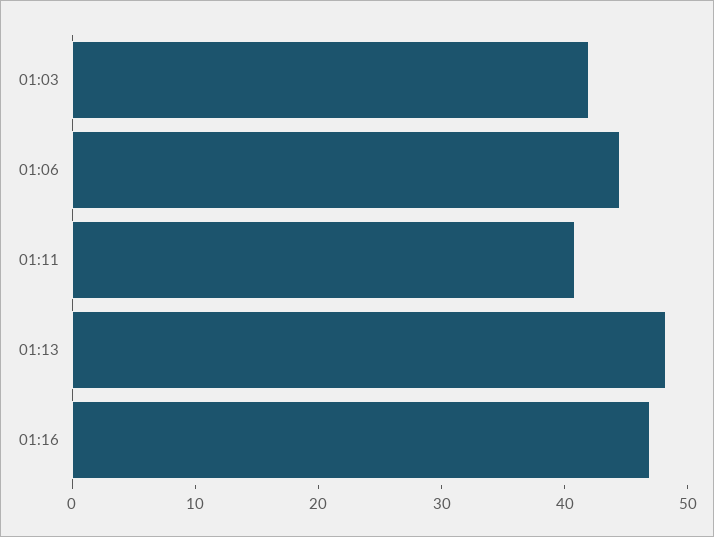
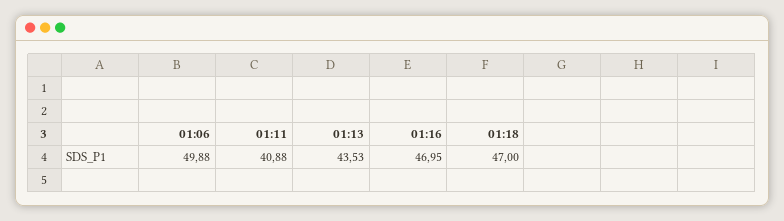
01:03: 42 -> none
01:06: 44 -> 49.88
01:13: 48 -> 43.53
01:18: none -> 47

